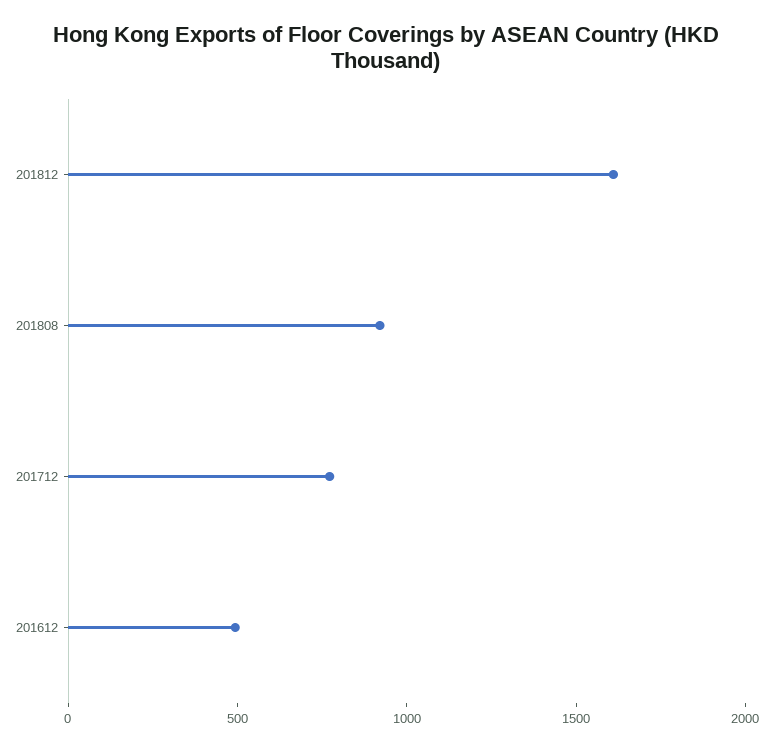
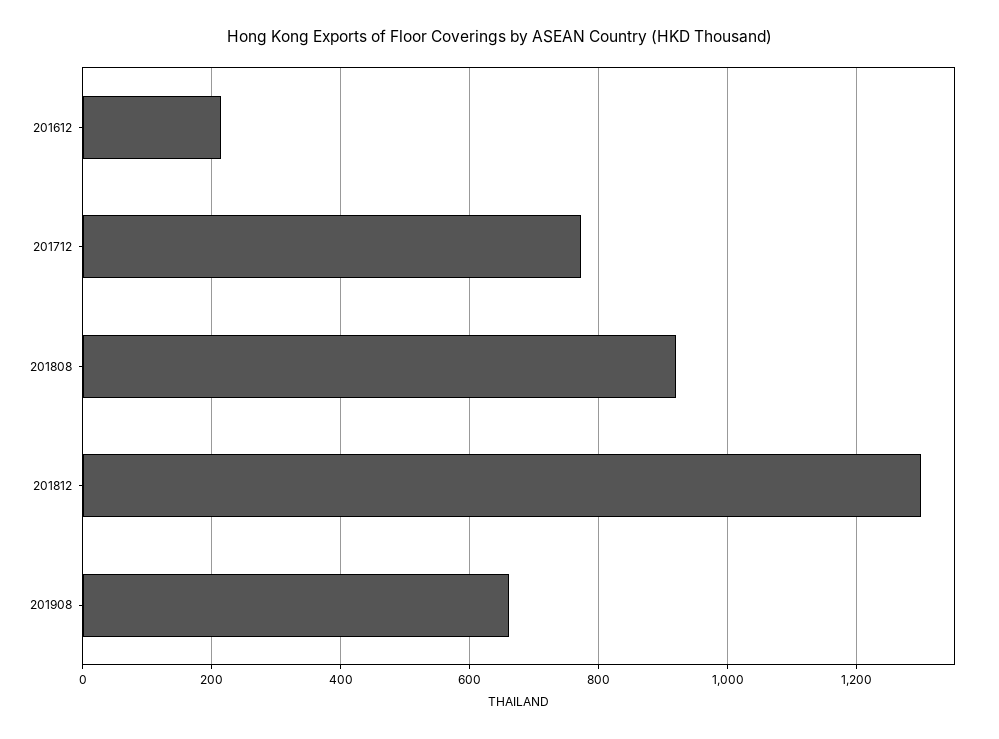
201812: 1600 -> 1300
201612: 500 -> 220
201908: none -> 660

